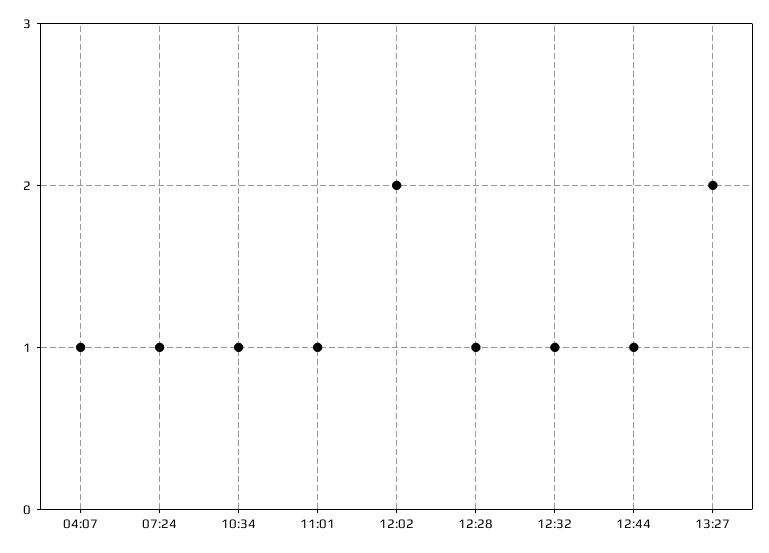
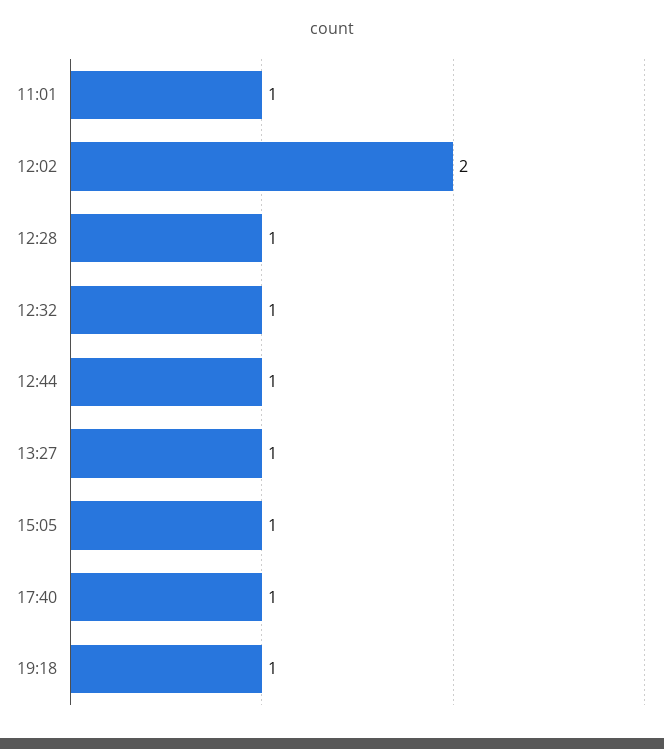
04:07: 1 -> none
07:24: 1 -> none
10:34: 1 -> none
13:27: 2 -> 1
15:05: none -> 1
17:40: none -> 1
19:18: none -> 1

